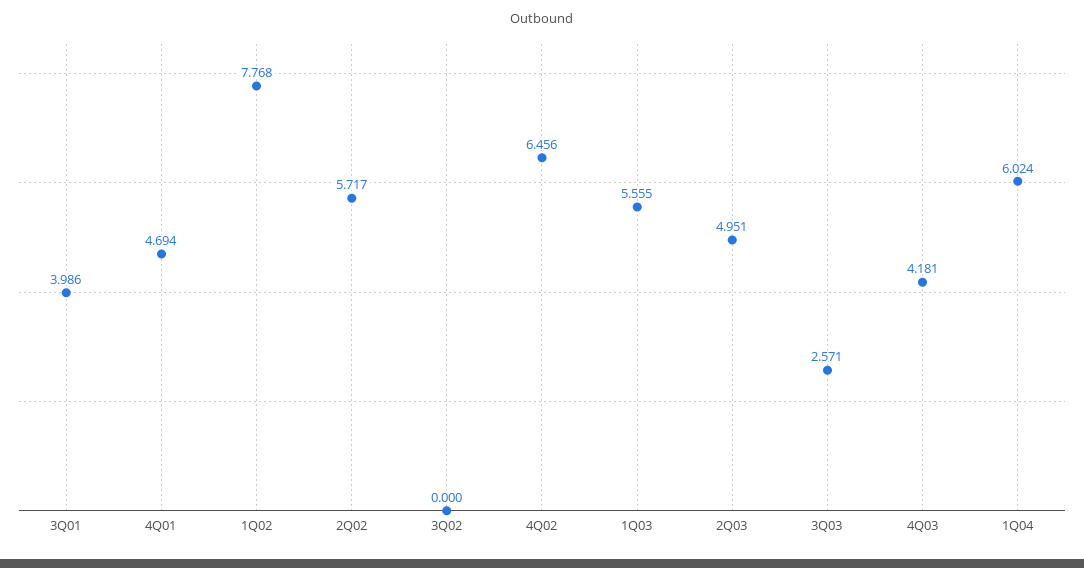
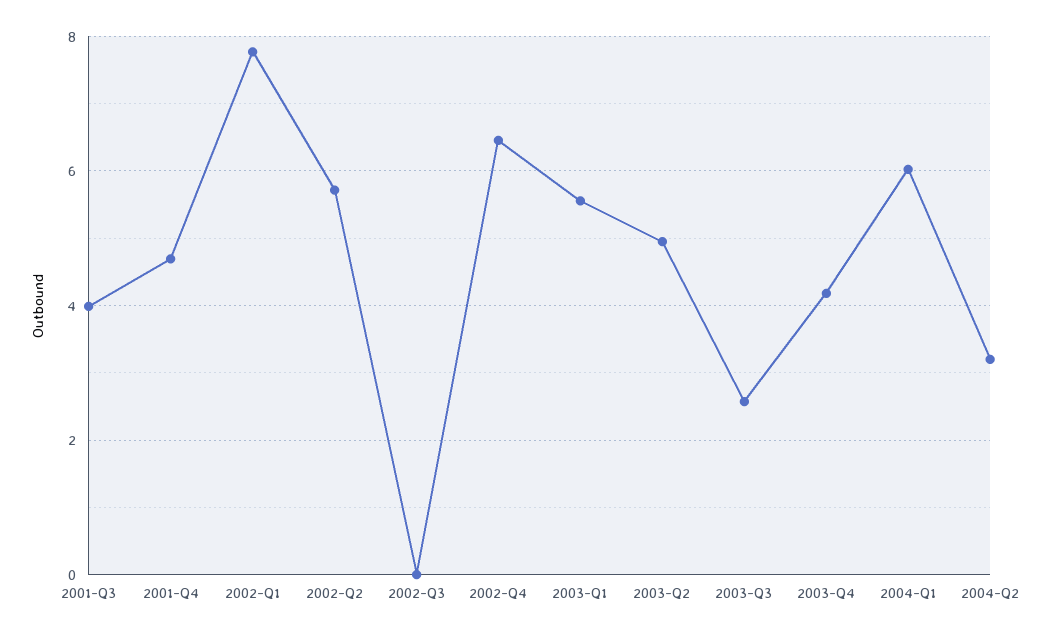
2004-Q2: none -> 3.2

